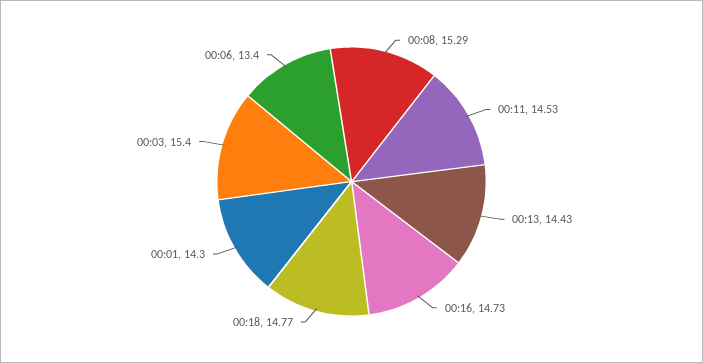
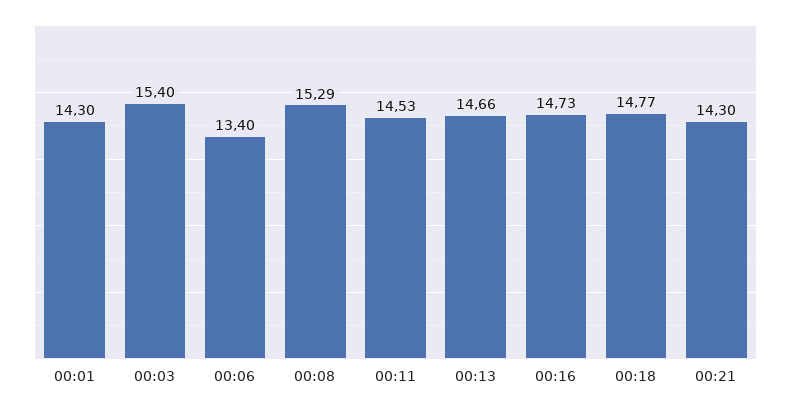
00:13: 14.43 -> 14.66
00:21: none -> 14.3

